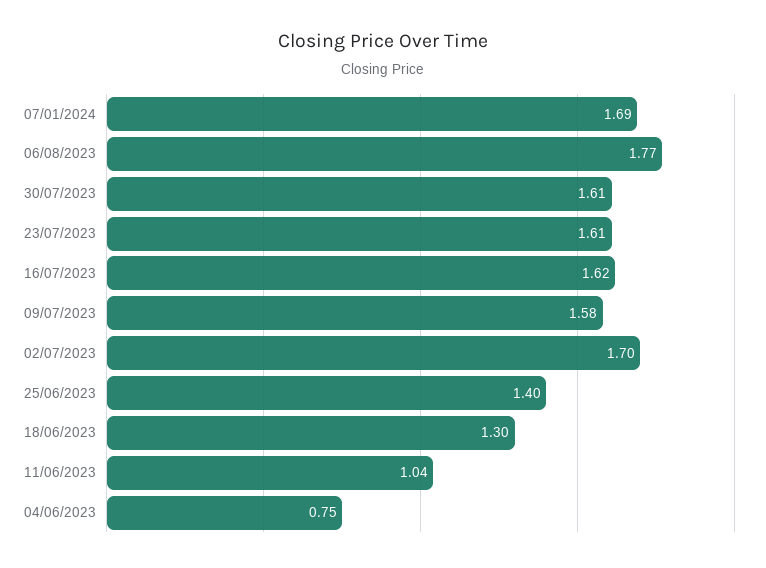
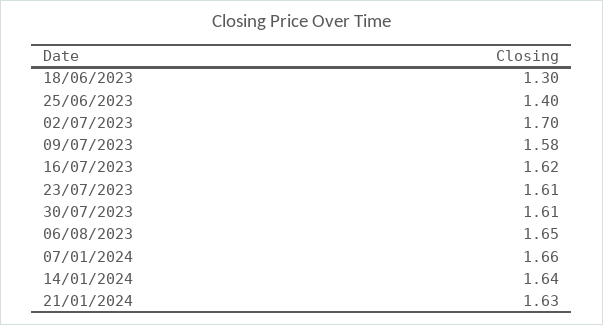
07/01/2024: 1.69 -> 1.66
06/08/2023: 1.77 -> 1.65
11/06/2023: 1.04 -> none
04/06/2023: 0.75 -> none
14/01/2024: none -> 1.64
21/01/2024: none -> 1.63

